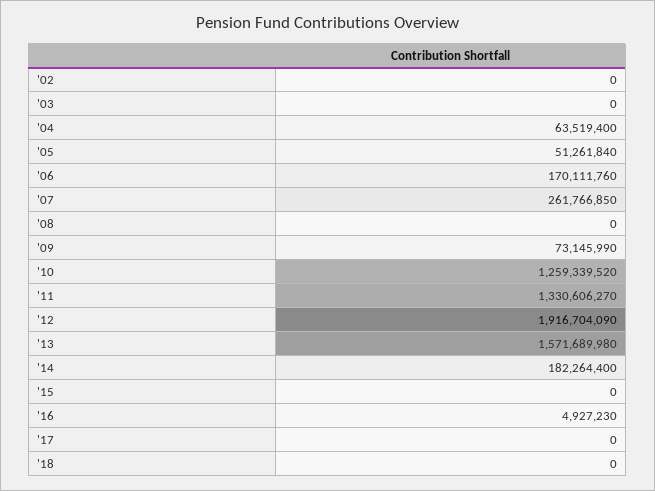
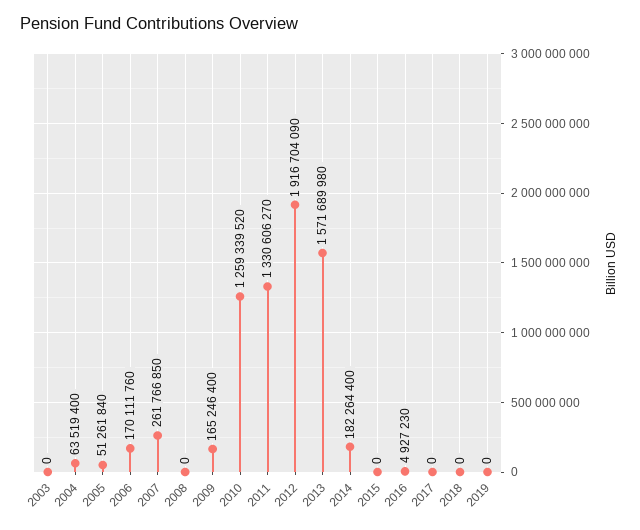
'02: 0 -> none
'09: 73145990 -> 165246400
2019: none -> 0

